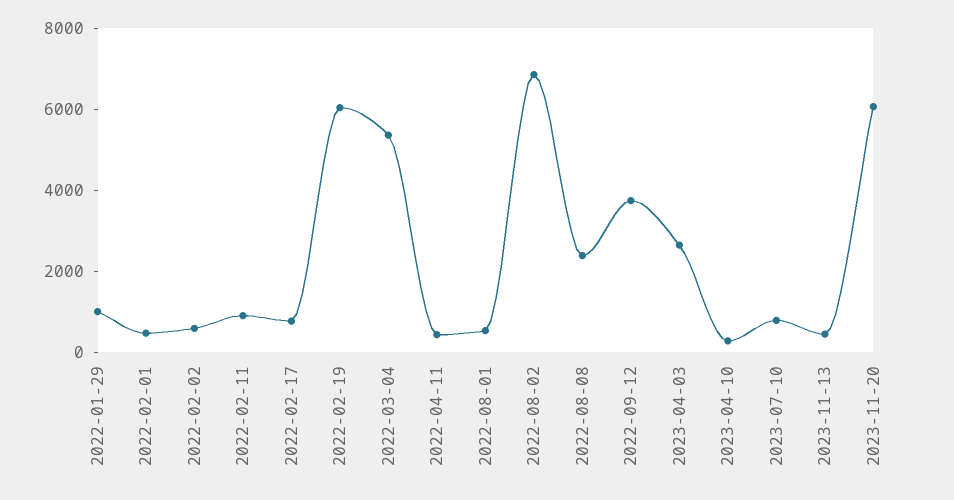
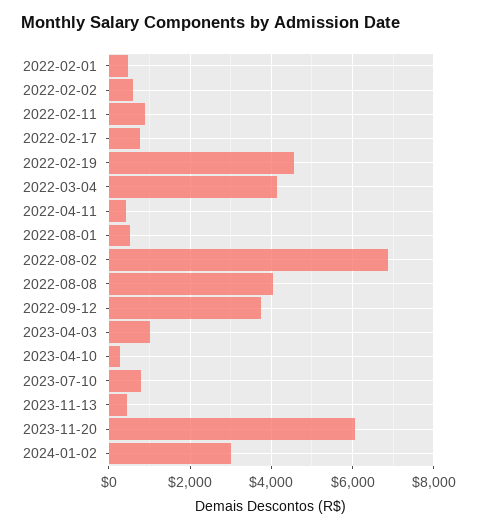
2022-01-29: 1000 -> none
2022-02-19: 6000 -> 4600
2022-03-04: 5500 -> 4200
2022-08-08: 2500 -> 4000
2023-04-03: 2500 -> 1000
2024-01-02: none -> 3000

